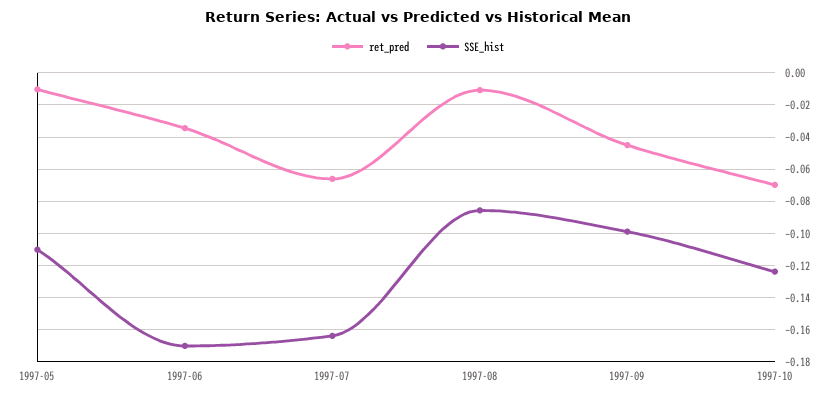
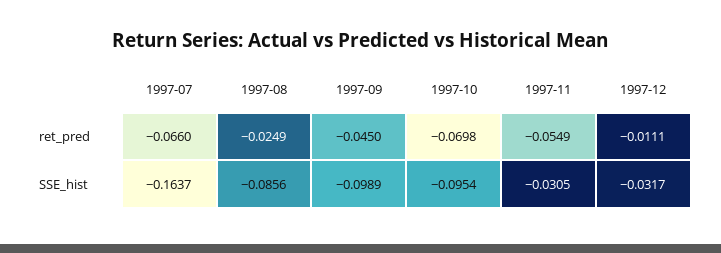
ret_pred, 1997-05: -0.01 -> none
SSE_hist, 1997-05: -0.11 -> none
ret_pred, 1997-06: -0.035 -> none
SSE_hist, 1997-06: -0.17 -> none
ret_pred, 1997-08: -0.01 -> -0.0249
SSE_hist, 1997-10: -0.125 -> -0.0954
ret_pred, 1997-11: none -> -0.0549
ret_pred, 1997-12: none -> -0.0111
SSE_hist, 1997-11: none -> -0.0305
SSE_hist, 1997-12: none -> -0.0317

